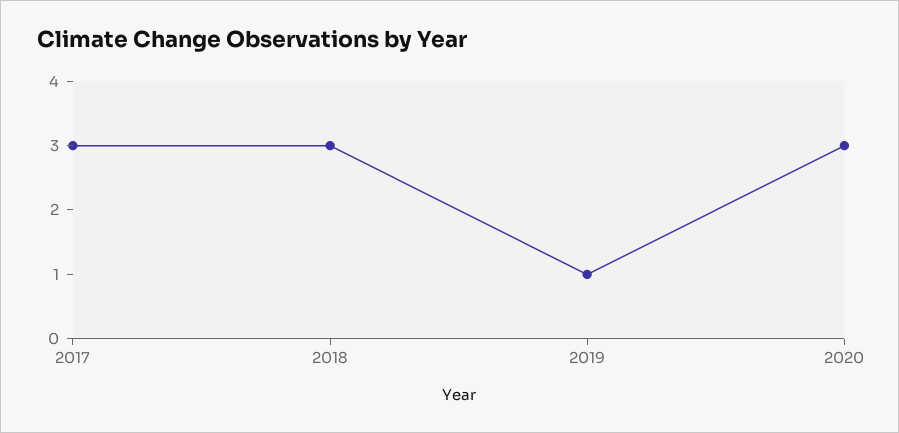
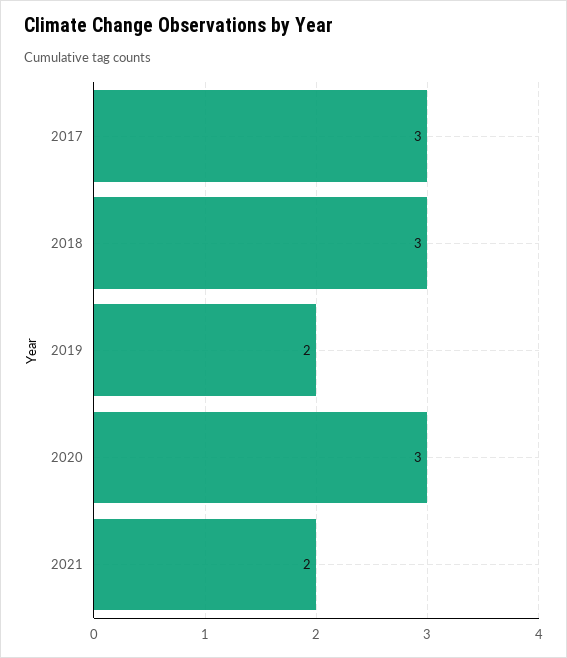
2019: 1 -> 2
2021: none -> 2

